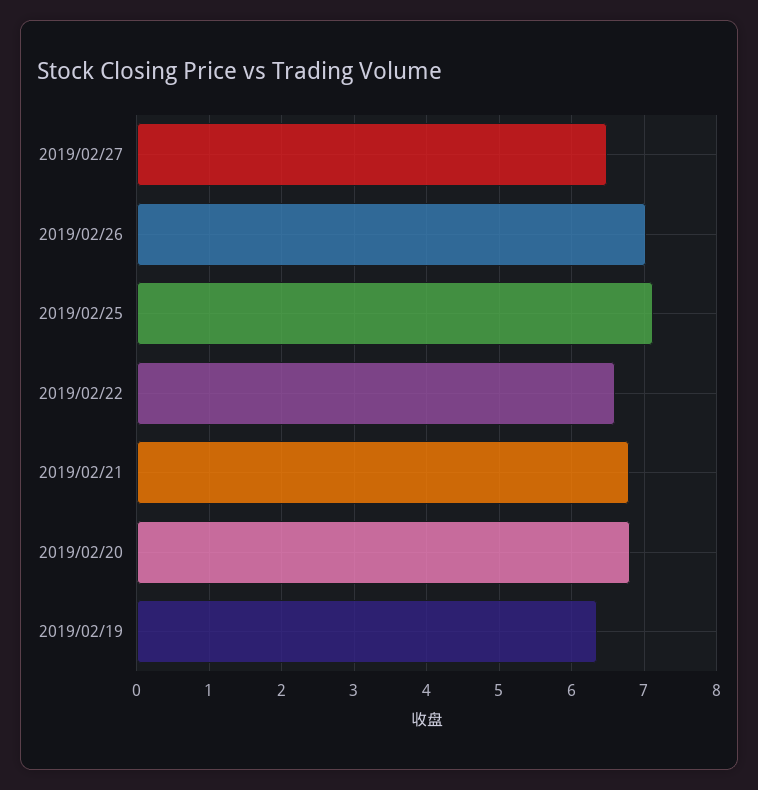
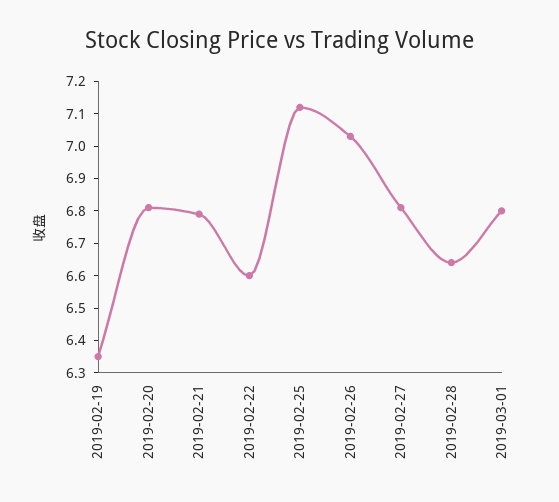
2019/02/27: 6.5 -> 6.8
2019-02-28: none -> 6.65
2019-03-01: none -> 6.8

